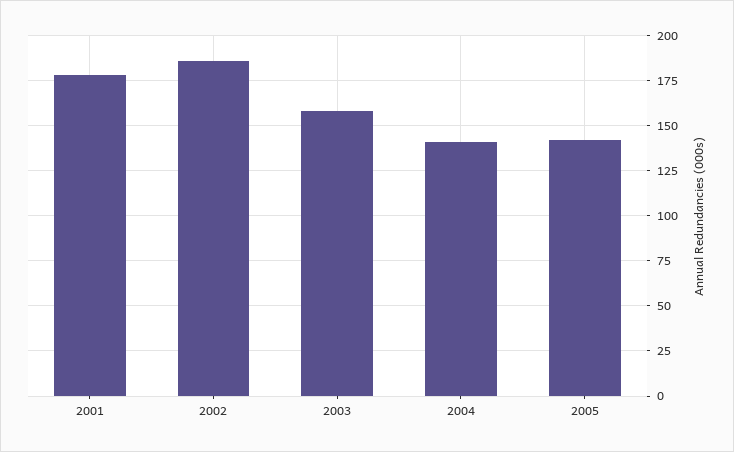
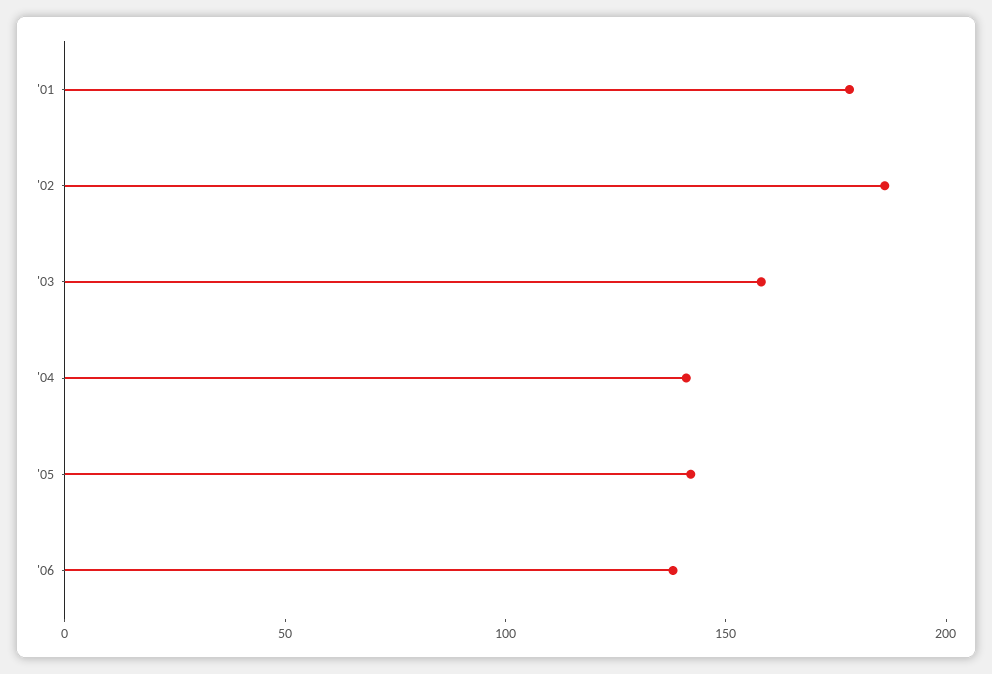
'06: none -> 140

